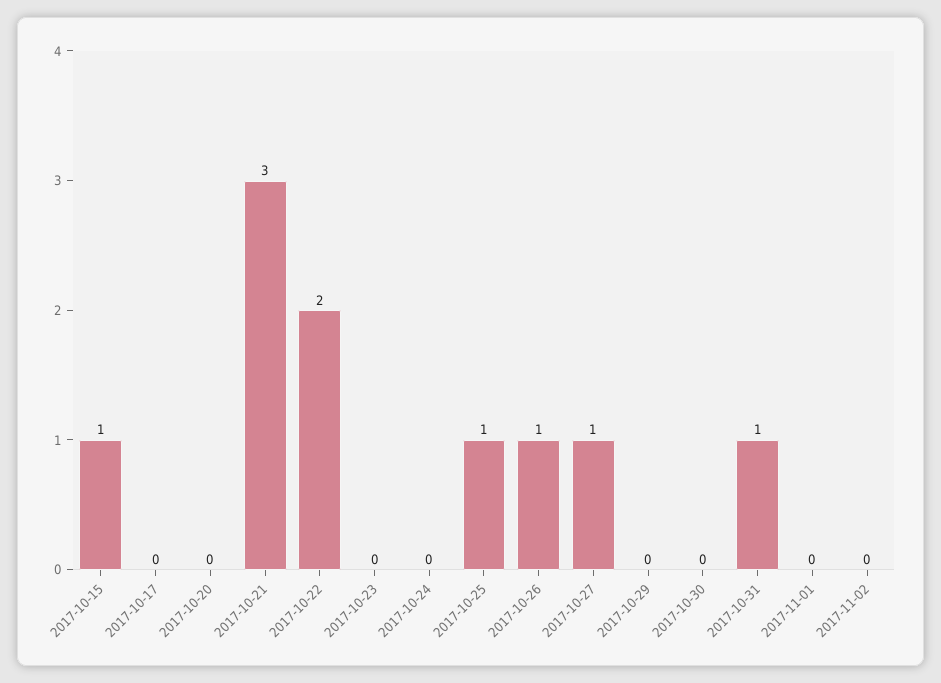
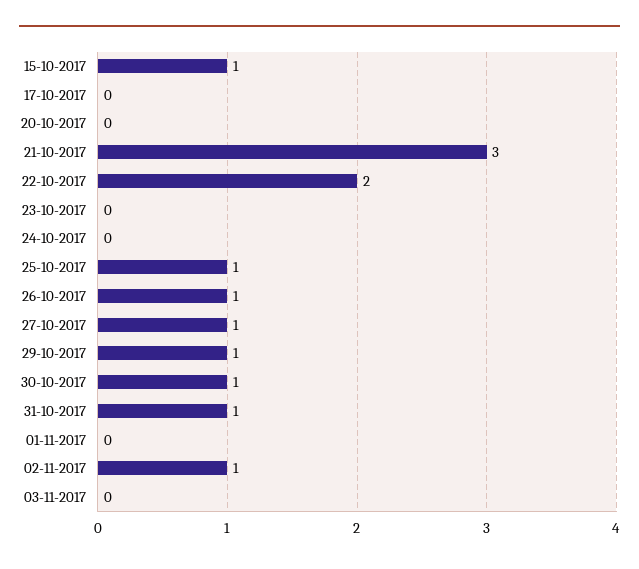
2017-10-29: 0 -> 1
2017-10-30: 0 -> 1
2017-11-02: 0 -> 1
03-11-2017: none -> 0

